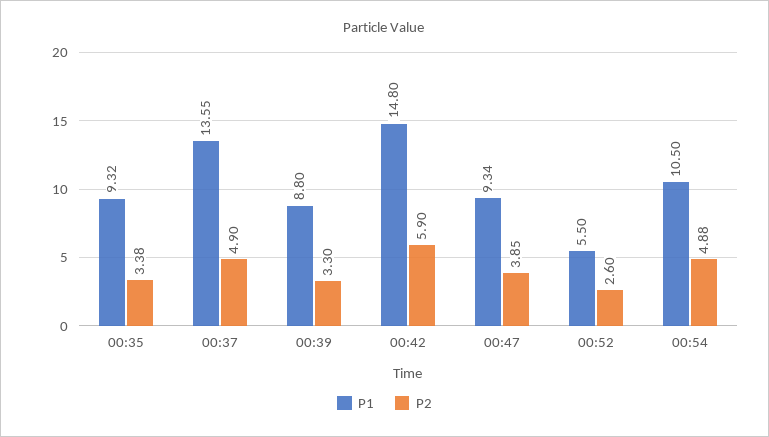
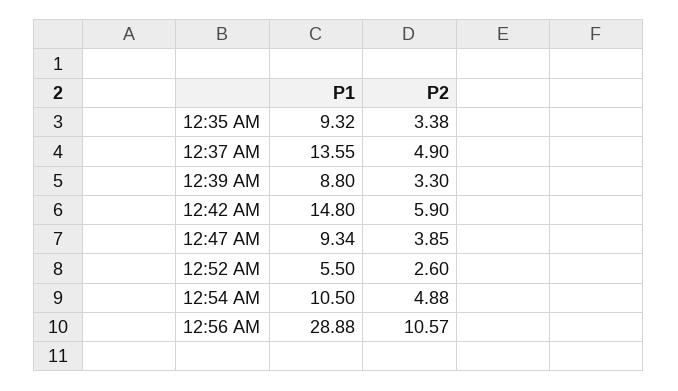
P1, 12:56 AM: none -> 28.88
P2, 12:56 AM: none -> 10.57

